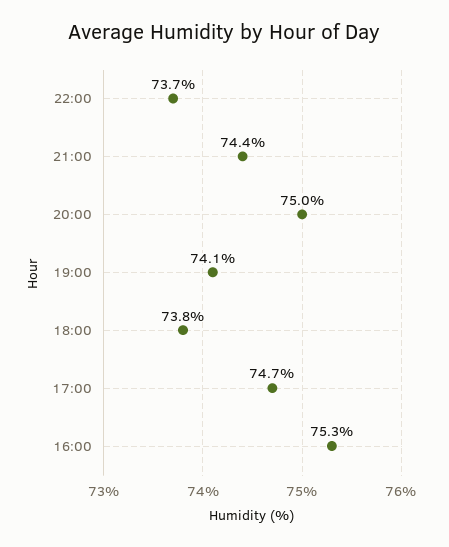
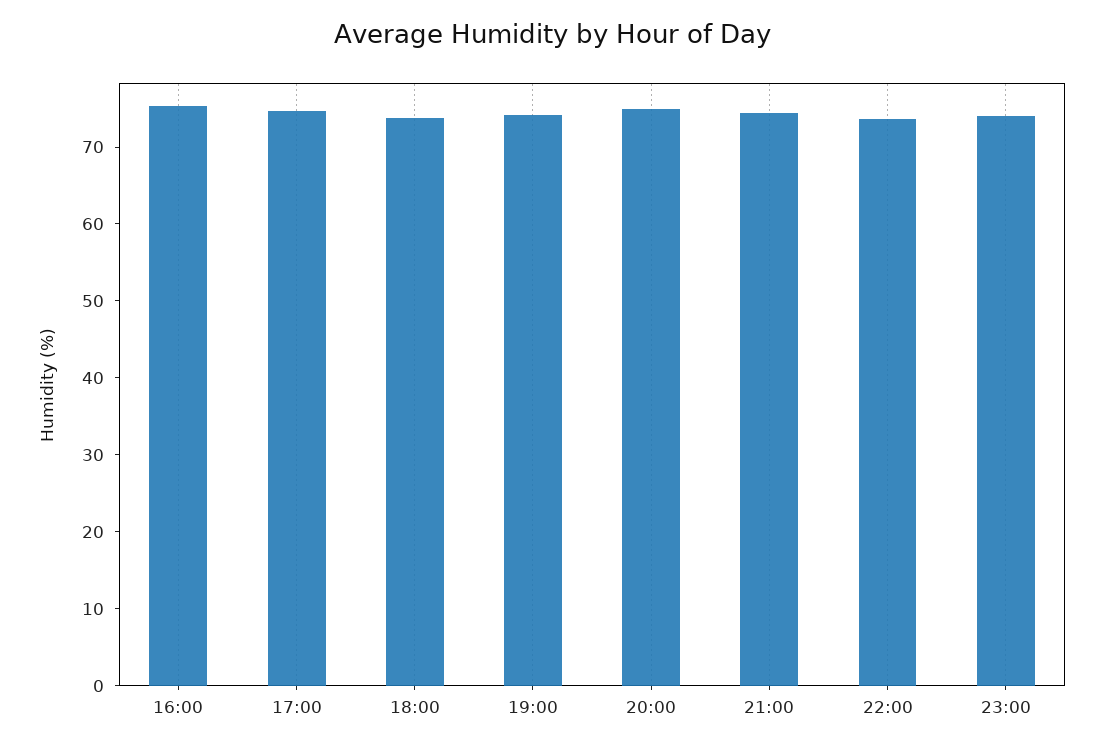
23:00: none -> 74

